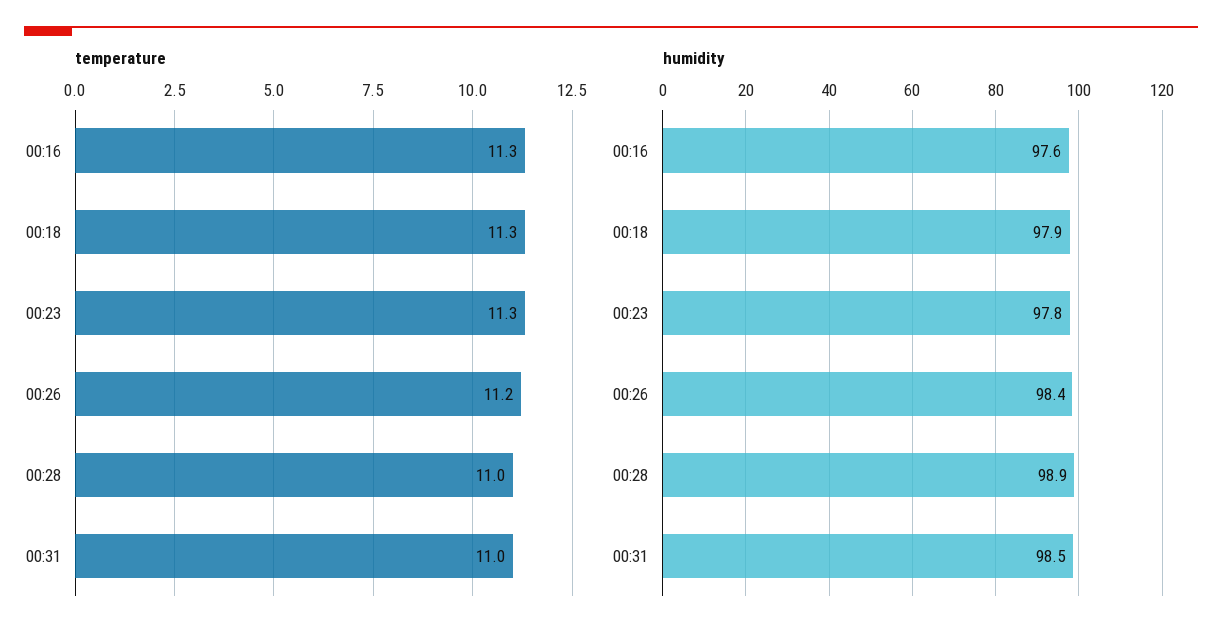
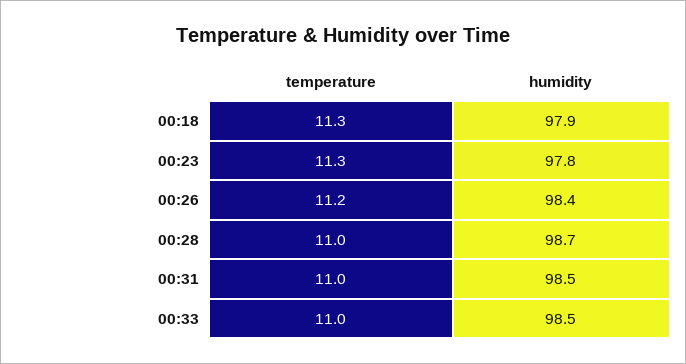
temperature, 00:16: 11.3 -> none
humidity, 00:16: 97.6 -> none
humidity, 00:28: 98.9 -> 98.7
temperature, 00:33: none -> 11
humidity, 00:33: none -> 98.5

